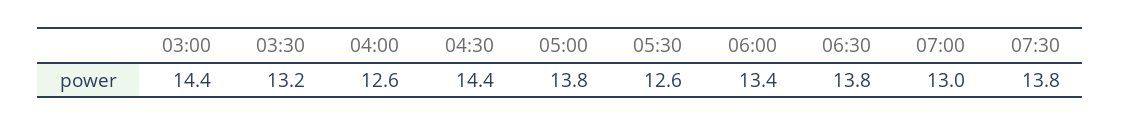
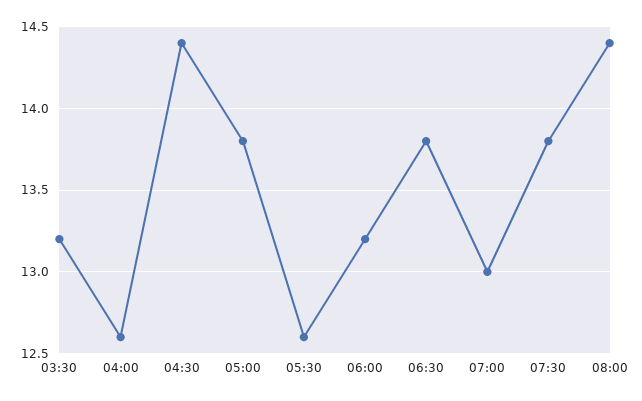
03:00: 14.4 -> none
06:00: 13.4 -> 13.2
08:00: none -> 14.4

